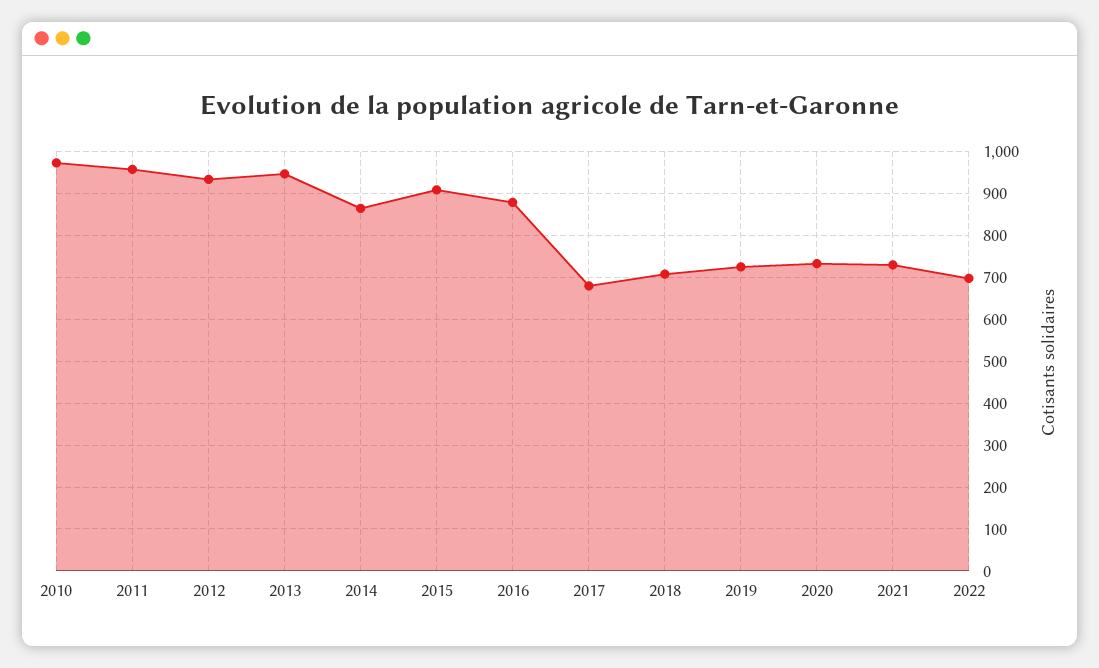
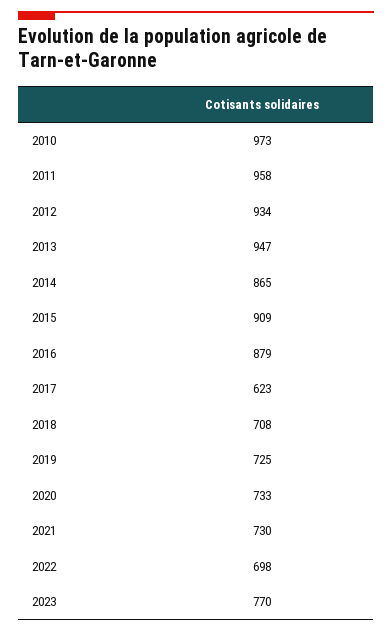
2017: 680 -> 623
2023: none -> 770

